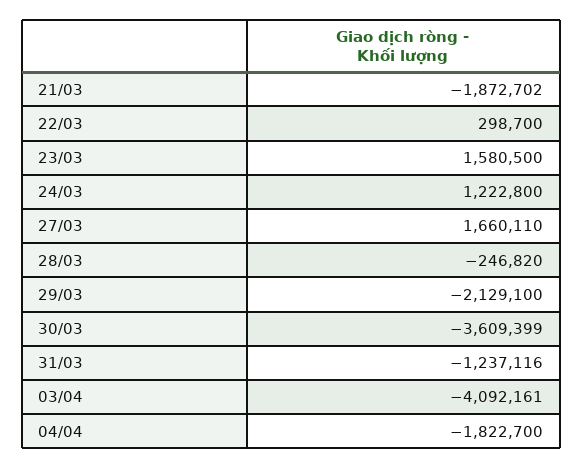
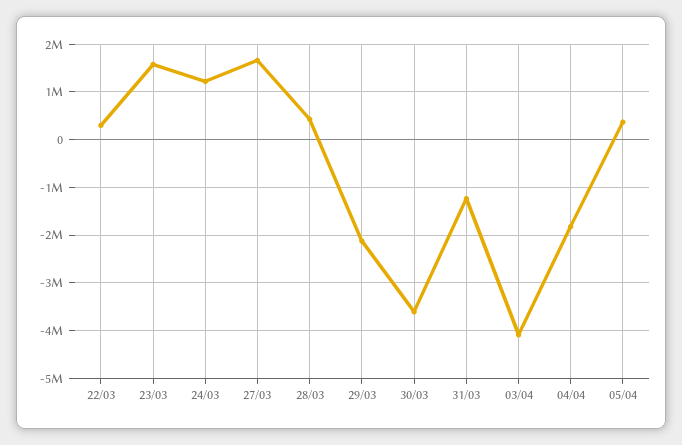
21/03: -1872702 -> none
28/03: -246820 -> 400000
05/04: none -> 400000

